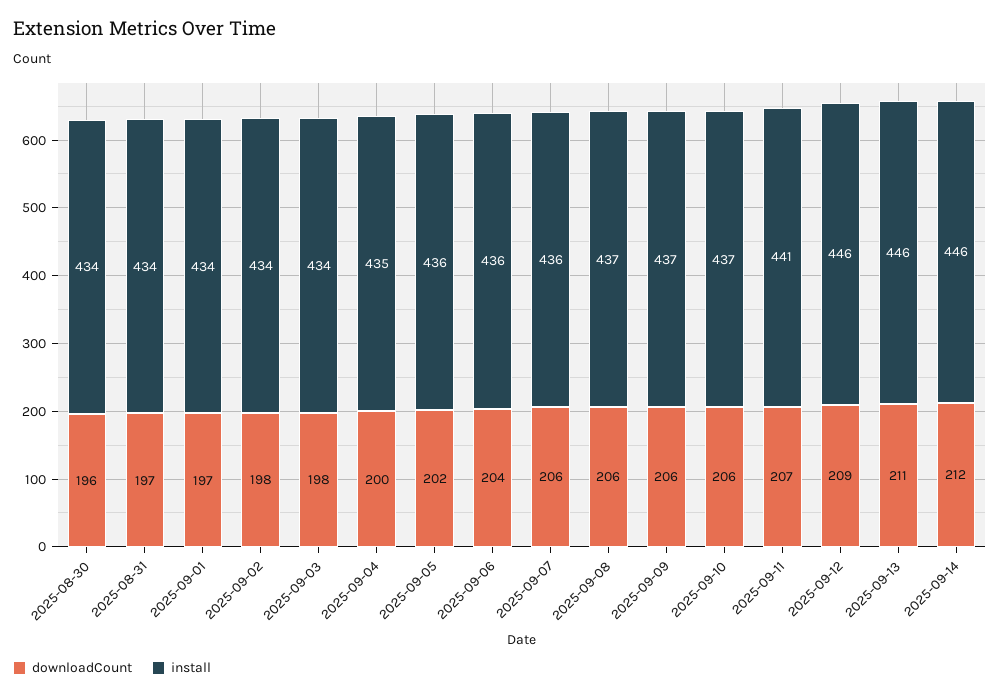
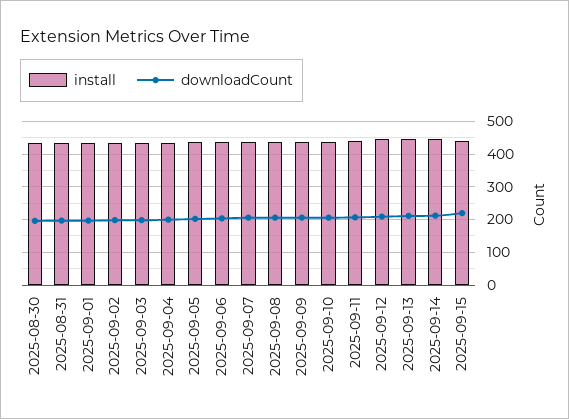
install, 2025-09-15: none -> 440
downloadCount, 2025-09-15: none -> 220

